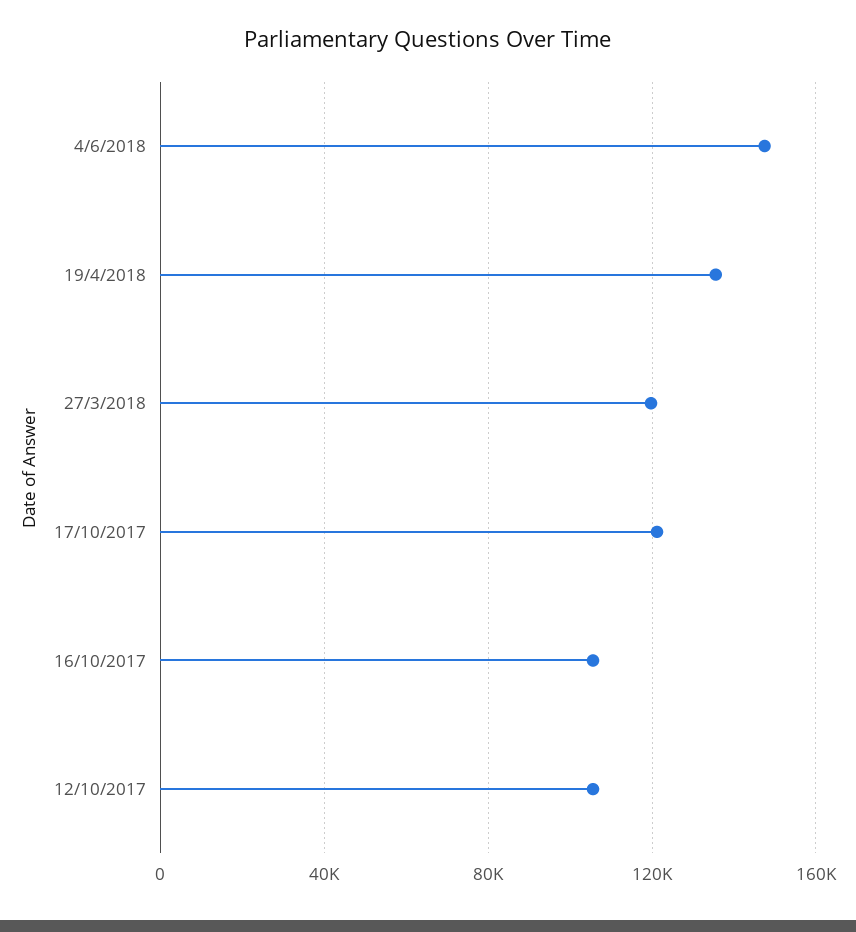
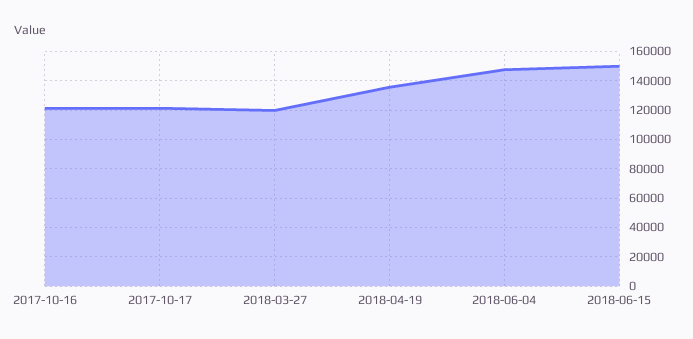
16/10/2017: 105000 -> 120000
12/10/2017: 105000 -> none
2018-06-15: none -> 150000

